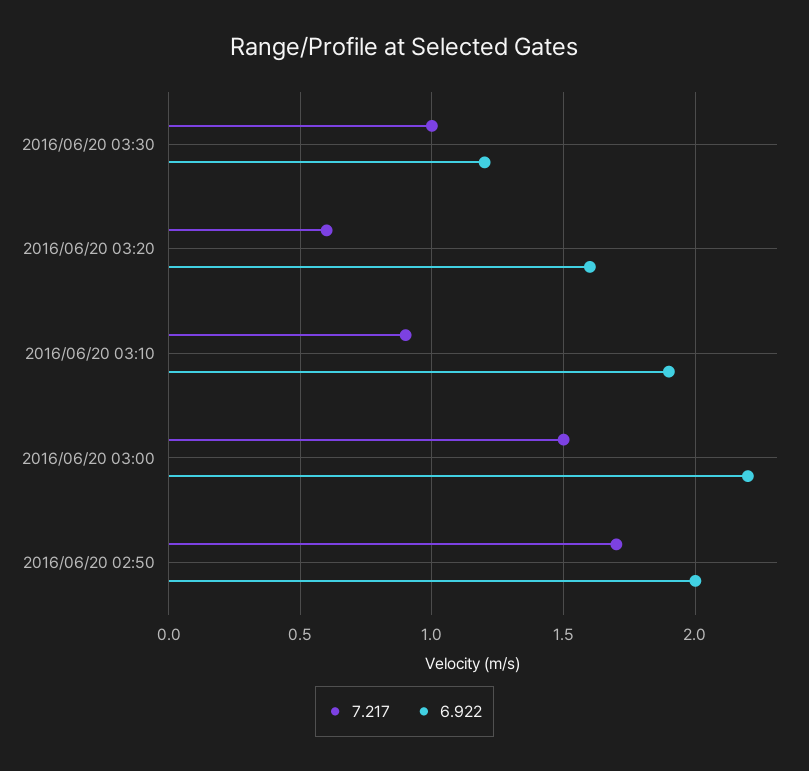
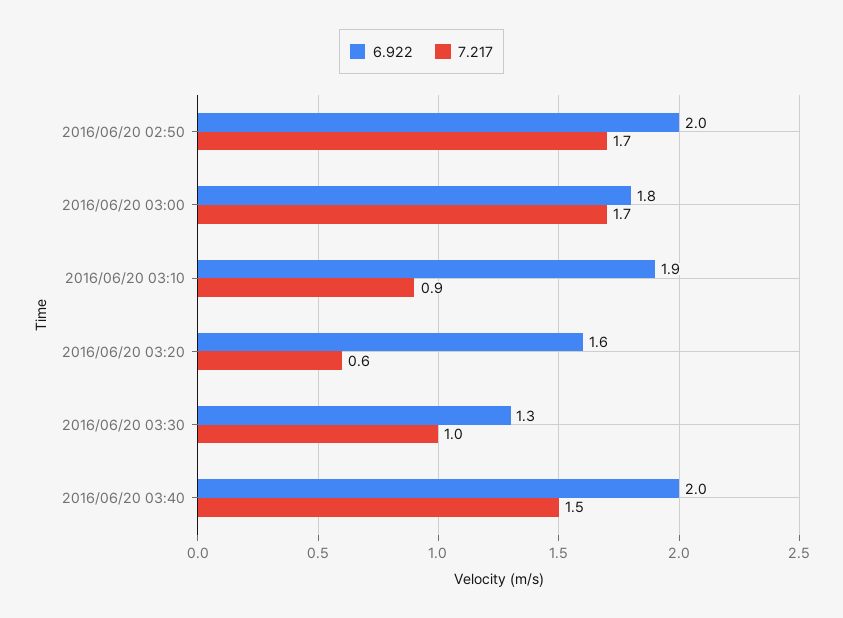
6.922, 2016/06/20 03:30: 1.2 -> 1.3
7.217, 2016/06/20 03:00: 1.5 -> 1.7
6.922, 2016/06/20 03:00: 2.2 -> 1.8
6.922, 2016/06/20 03:40: none -> 2
7.217, 2016/06/20 03:40: none -> 1.5

